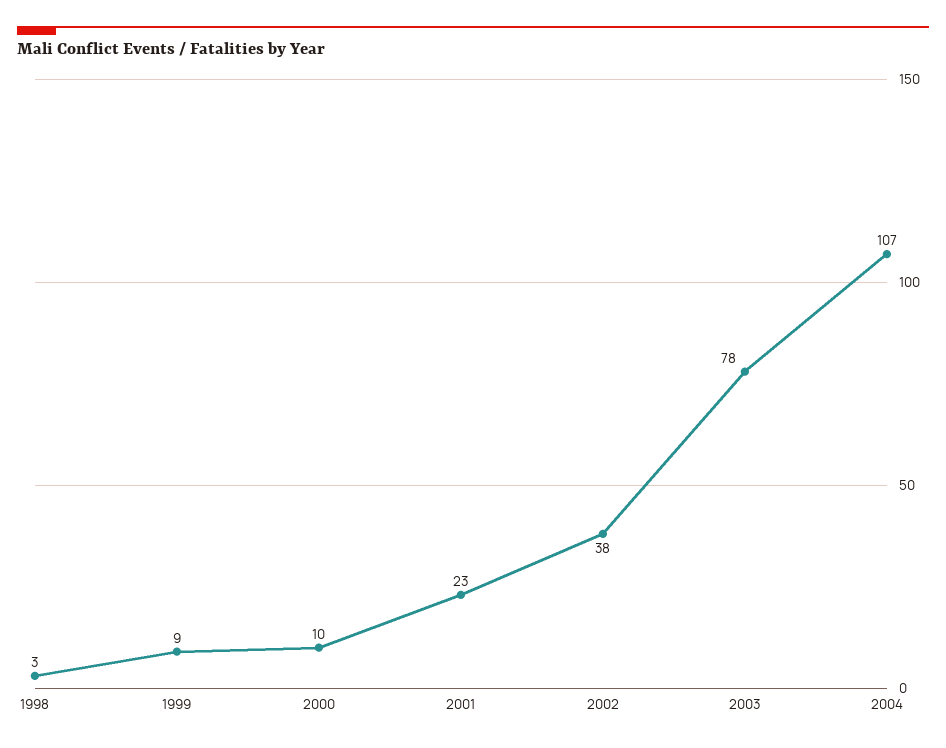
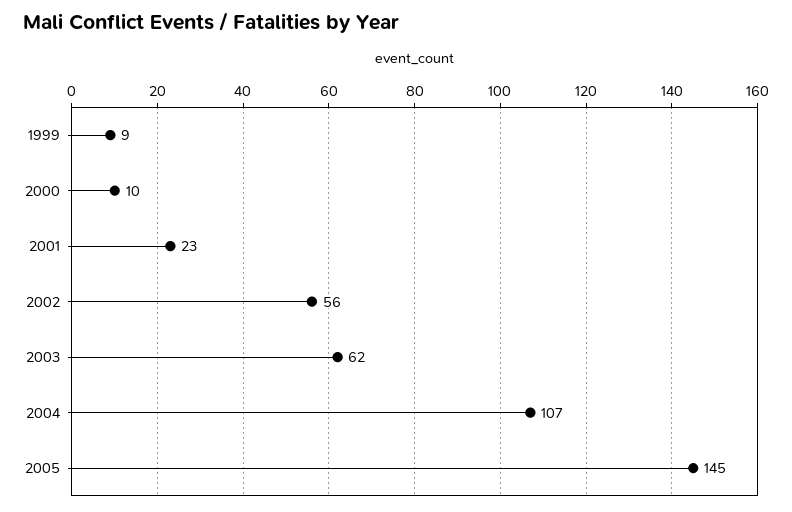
1998: 3 -> none
2002: 38 -> 56
2003: 78 -> 62
2005: none -> 145

